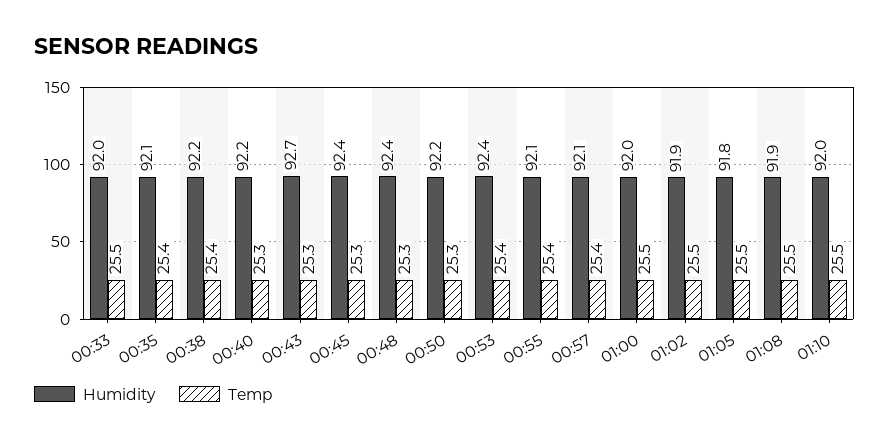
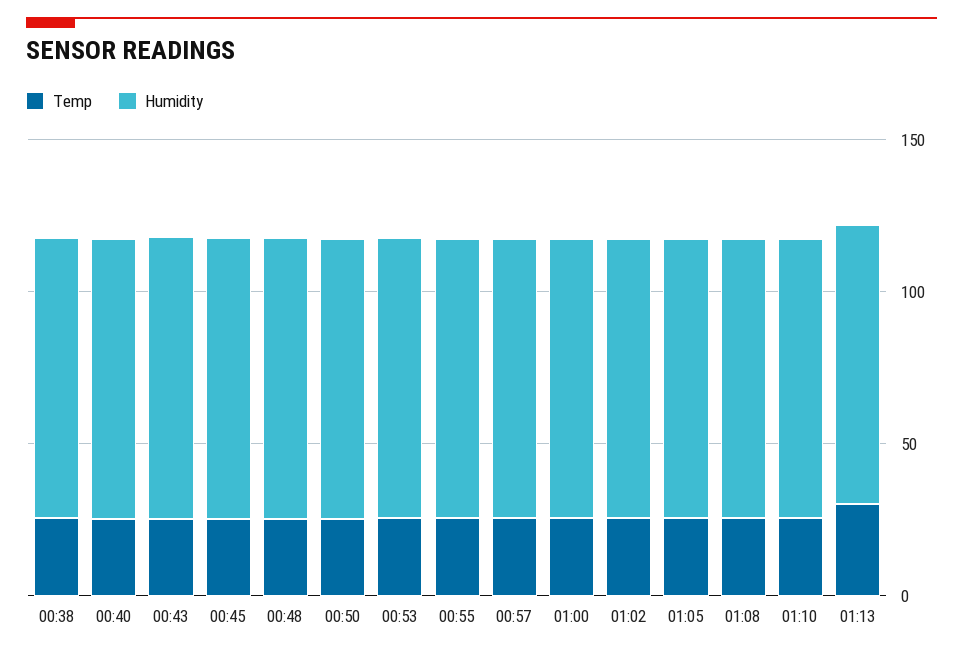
Humidity, 00:33: 92 -> none
Temp, 00:33: 25.5 -> none
Humidity, 00:35: 92.1 -> none
Temp, 00:35: 25.4 -> none
Temp, 01:13: none -> 30
Humidity, 01:13: none -> 90

